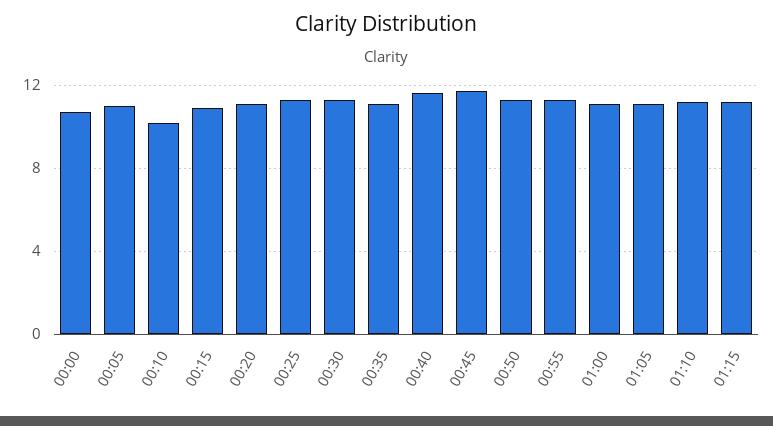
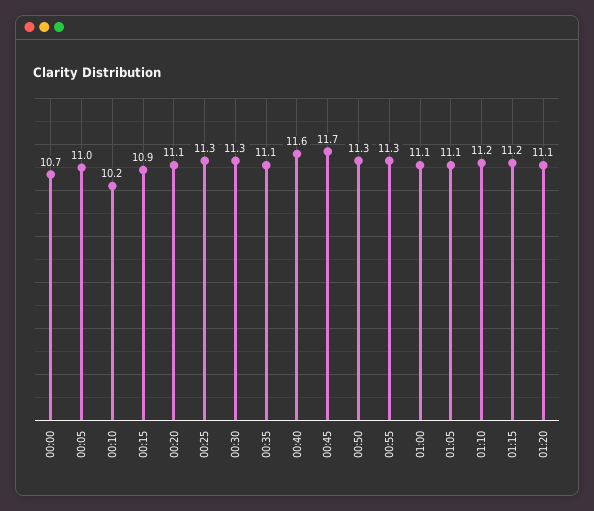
01:20: none -> 11.1

